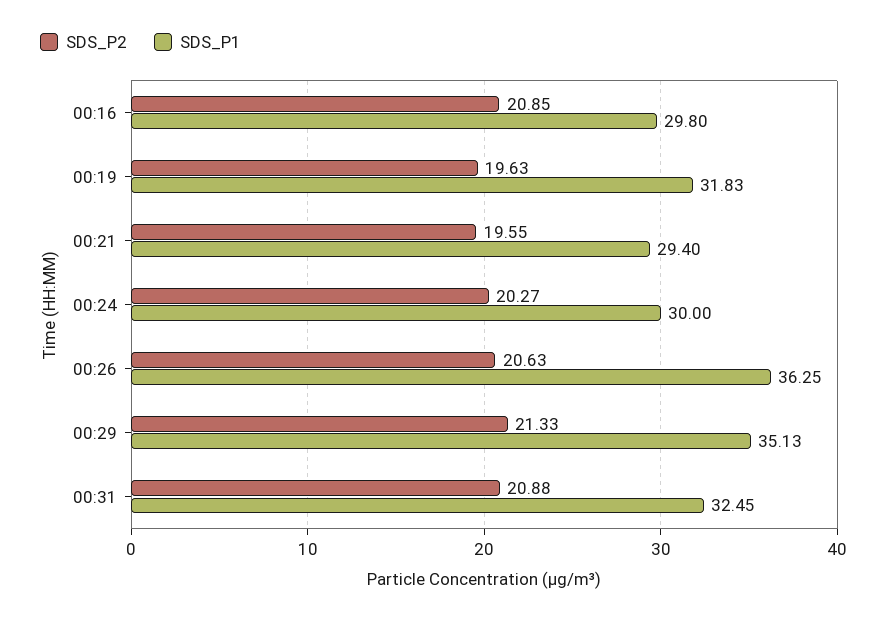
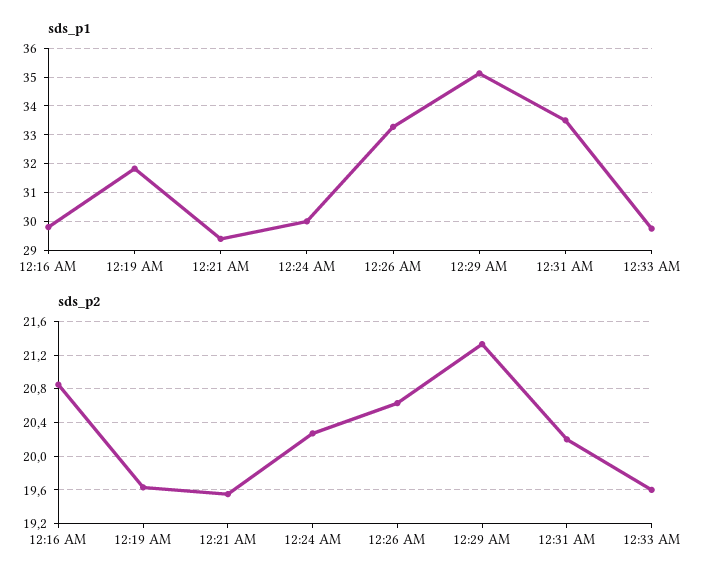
SDS_P1, 00:26: 36.25 -> 33.25
SDS_P2, 00:31: 20.88 -> 20.2
SDS_P1, 00:31: 32.45 -> 33.5
SDS_P1, 12:33 AM: none -> 29.75
SDS_P2, 12:33 AM: none -> 19.6

